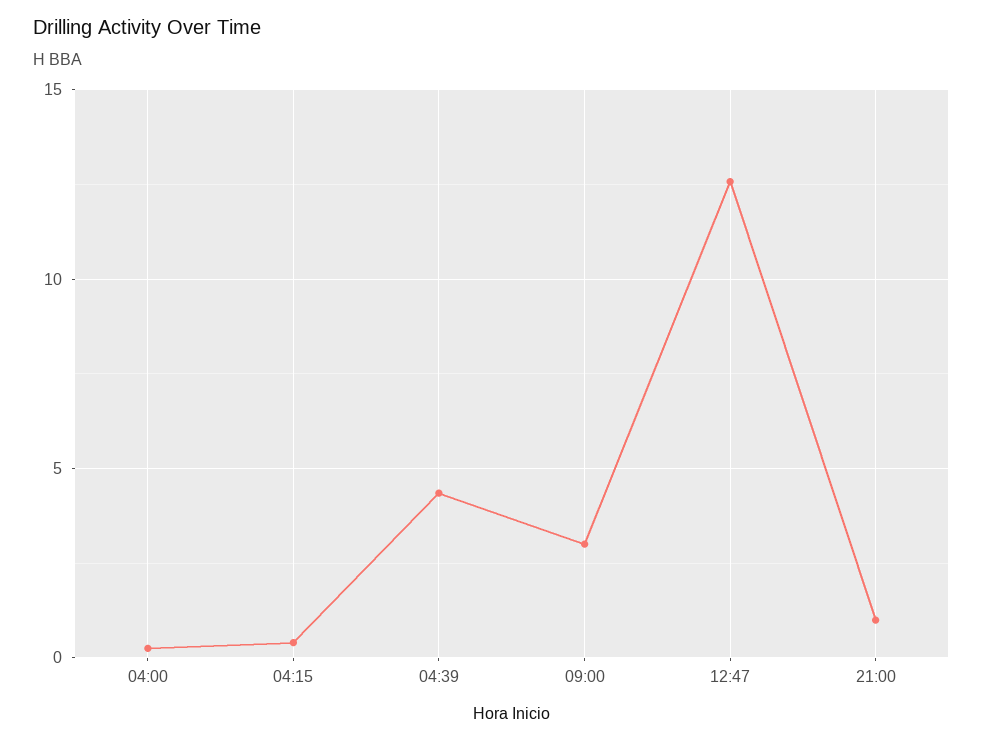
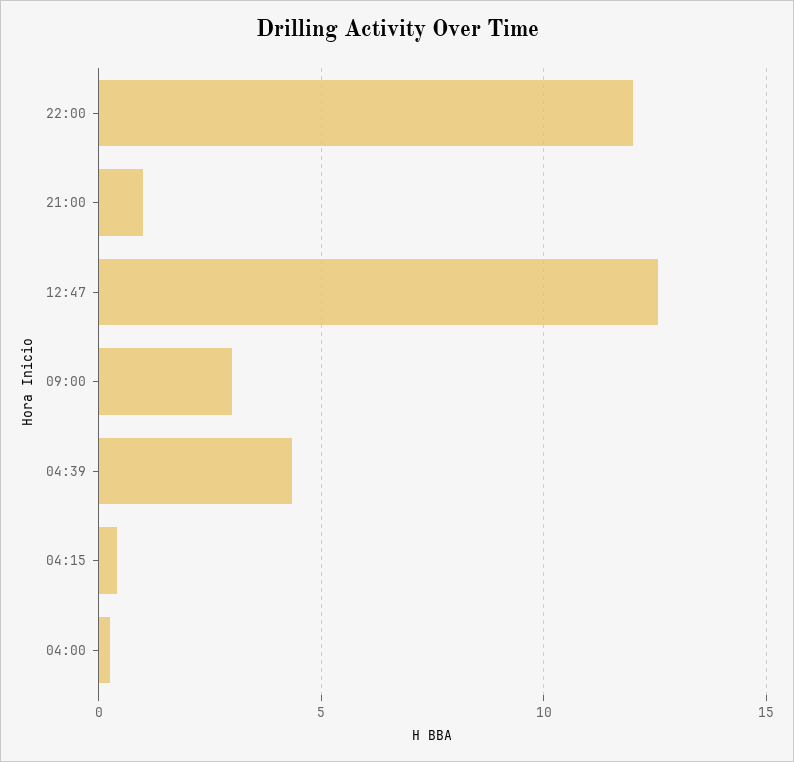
22:00: none -> 12

